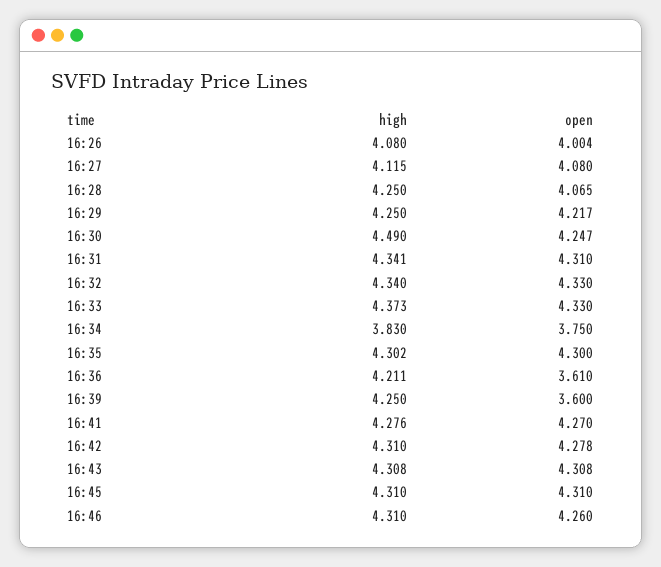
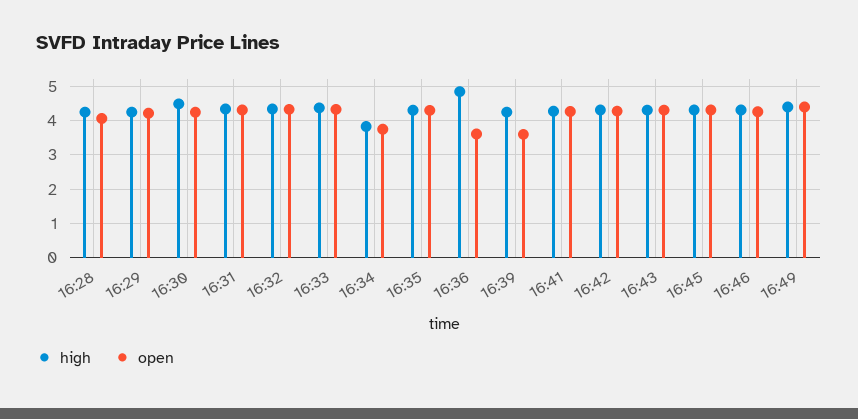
high, 16:26: 4.08 -> none
open, 16:26: 4.004 -> none
high, 16:27: 4.115 -> none
open, 16:27: 4.08 -> none
high, 16:36: 4.211 -> 4.8
high, 16:49: none -> 4.4
open, 16:49: none -> 4.4

